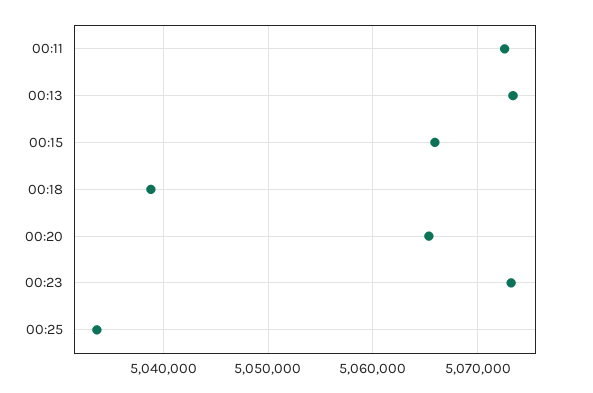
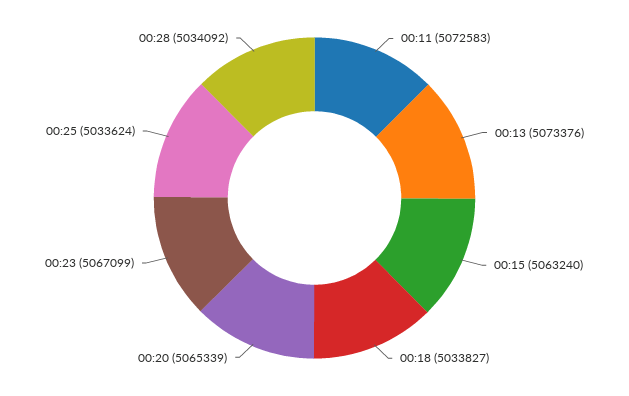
00:15: 5066000 -> 5063240
00:18: 5039000 -> 5033827
00:23: 5073000 -> 5067099
00:28: none -> 5034092

